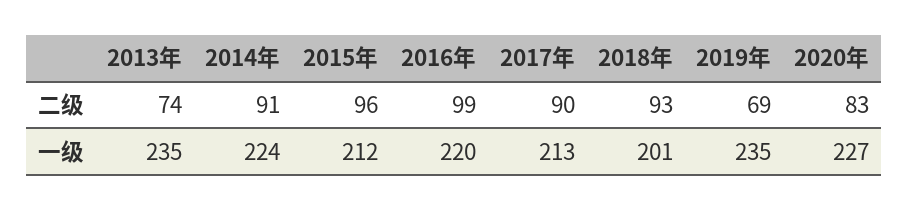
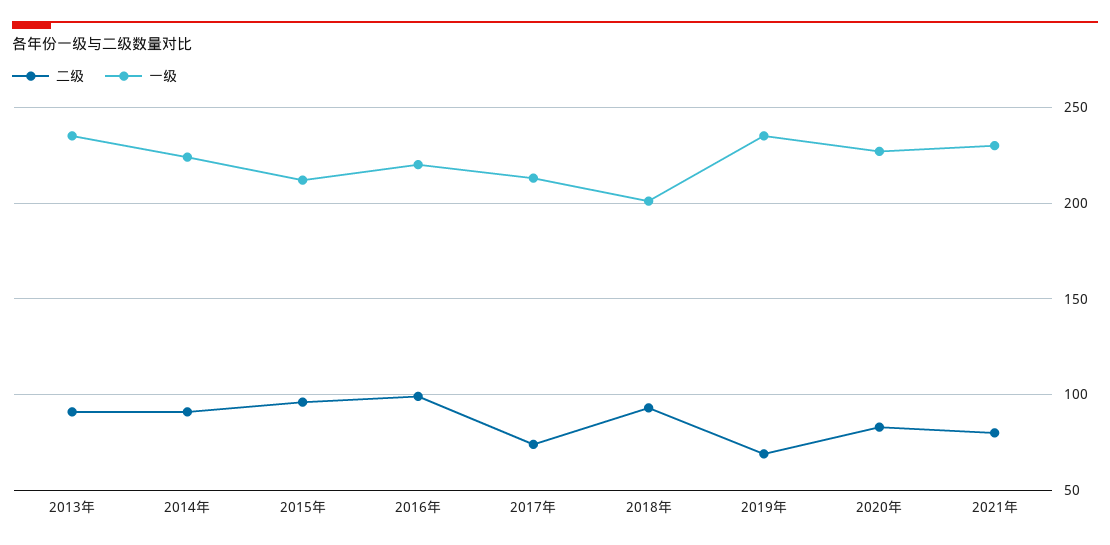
二级, 2013年: 74 -> 90
二级, 2017年: 90 -> 75
二级, 2021年: none -> 80
一级, 2021年: none -> 230

